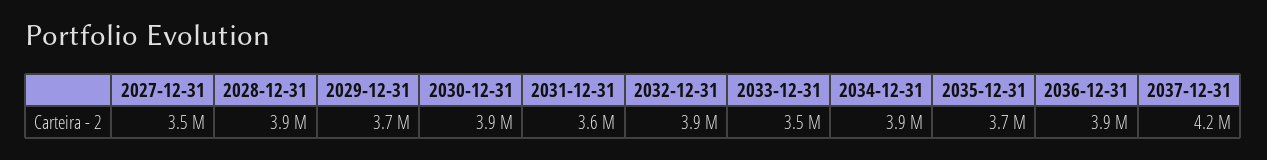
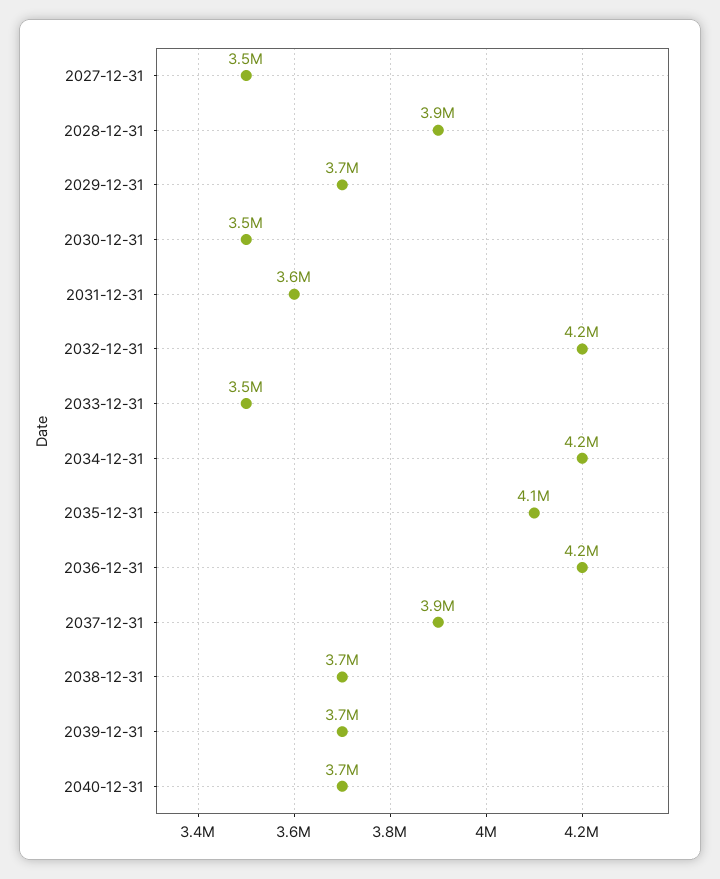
2030-12-31: 3900000 -> 3500000
2032-12-31: 3900000 -> 4200000
2034-12-31: 3900000 -> 4200000
2035-12-31: 3700000 -> 4100000
2036-12-31: 3900000 -> 4200000
2037-12-31: 4200000 -> 3900000
2038-12-31: none -> 3700000
2039-12-31: none -> 3700000
2040-12-31: none -> 3700000

